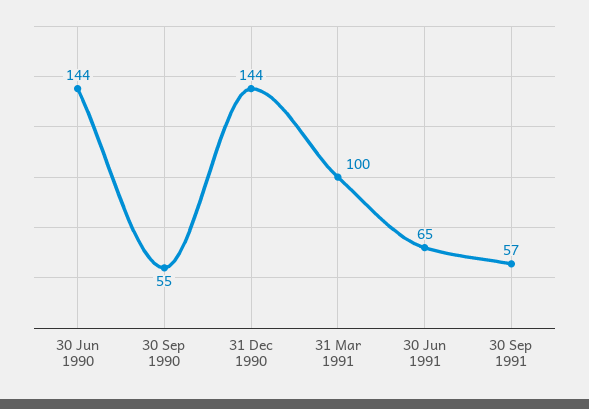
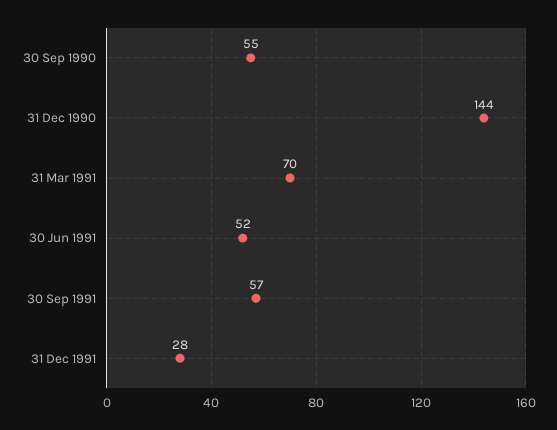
30 Jun 1990: 144 -> none
31 Mar 1991: 100 -> 70
30 Jun 1991: 65 -> 52
31 Dec 1991: none -> 28

